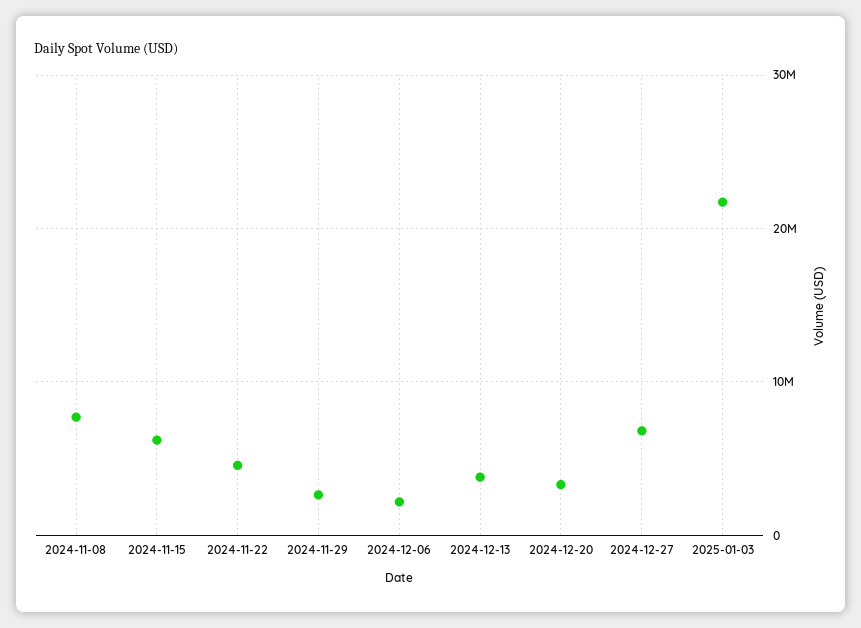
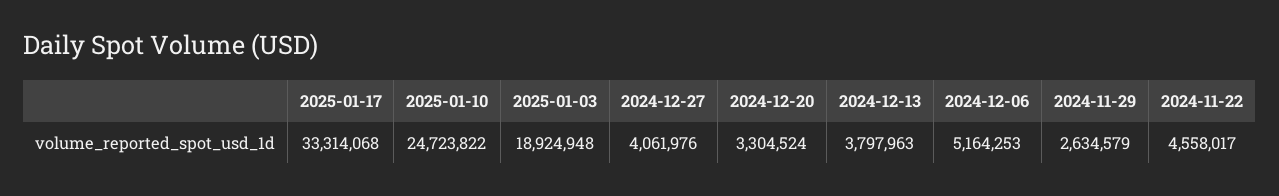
2024-11-08: 8000000 -> none
2024-11-15: 6000000 -> none
2024-12-06: 2000000 -> 5164253
2024-12-27: 7000000 -> 4061976
2025-01-03: 22000000 -> 18924948
2025-01-17: none -> 33314068
2025-01-10: none -> 24723822

